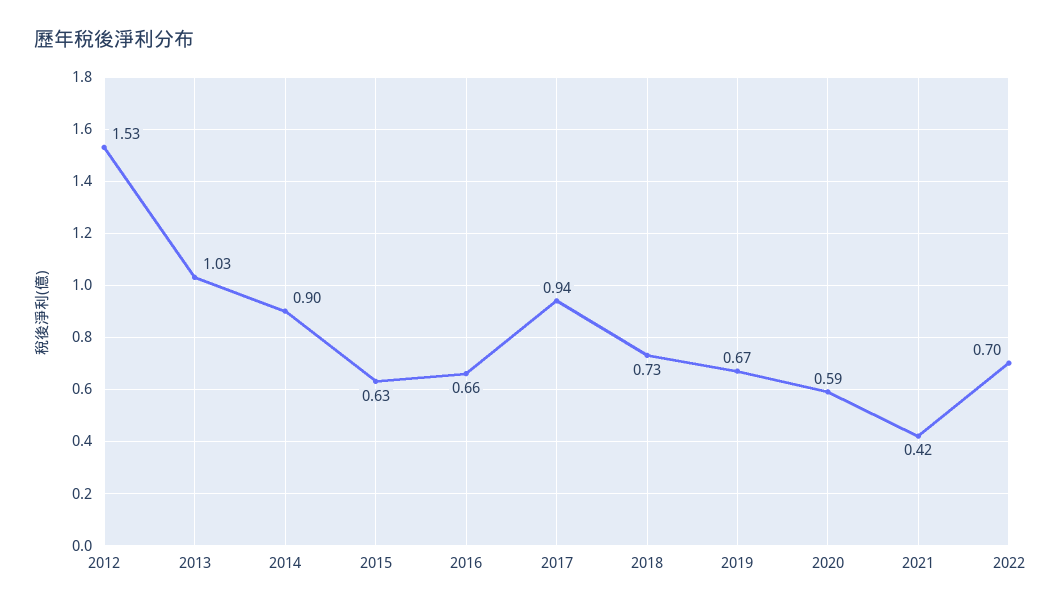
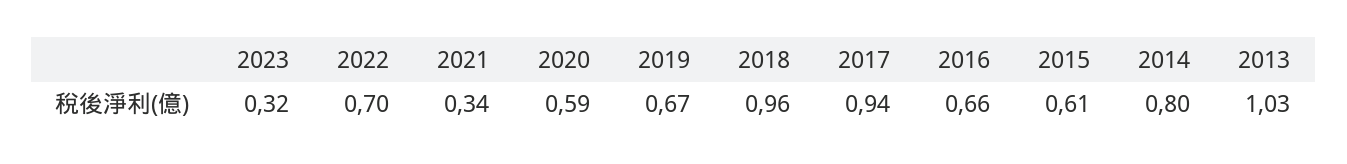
2012: 1.53 -> none
2014: 0.9 -> 0.8
2015: 0.63 -> 0.61
2018: 0.73 -> 0.96
2021: 0.42 -> 0.34
2023: none -> 0.32

